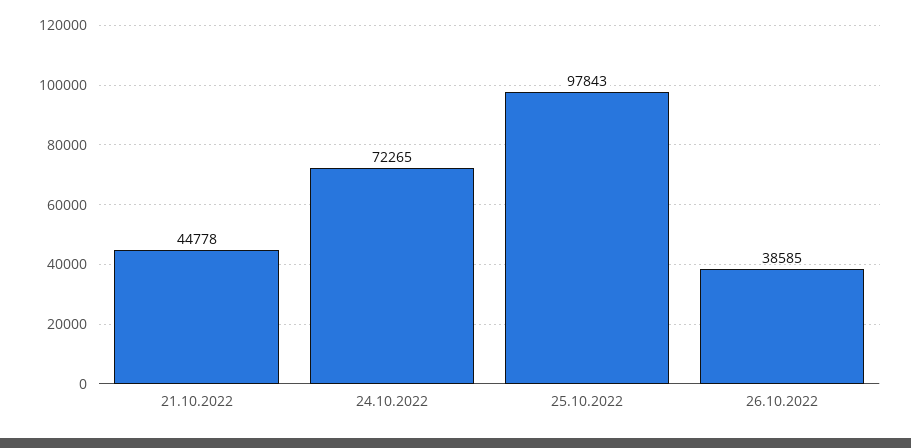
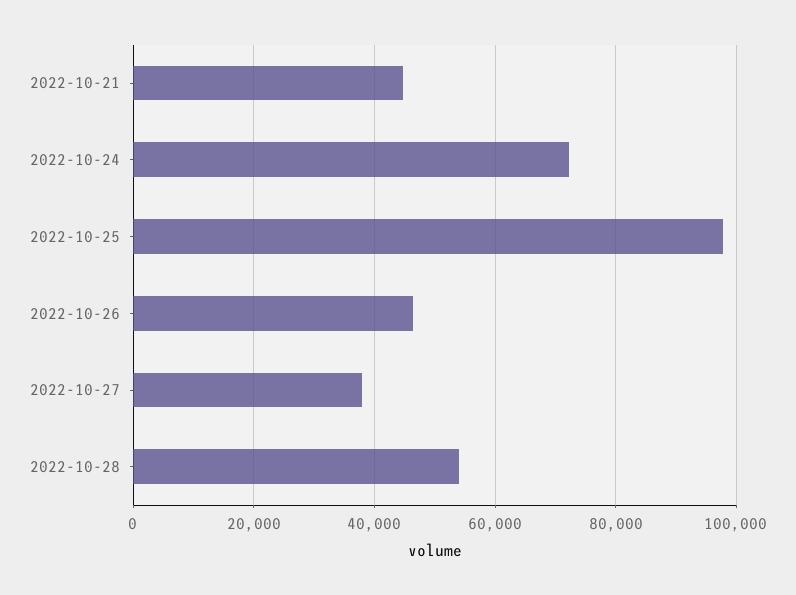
26.10.2022: 38585 -> 46000
2022-10-27: none -> 38000
2022-10-28: none -> 54000

